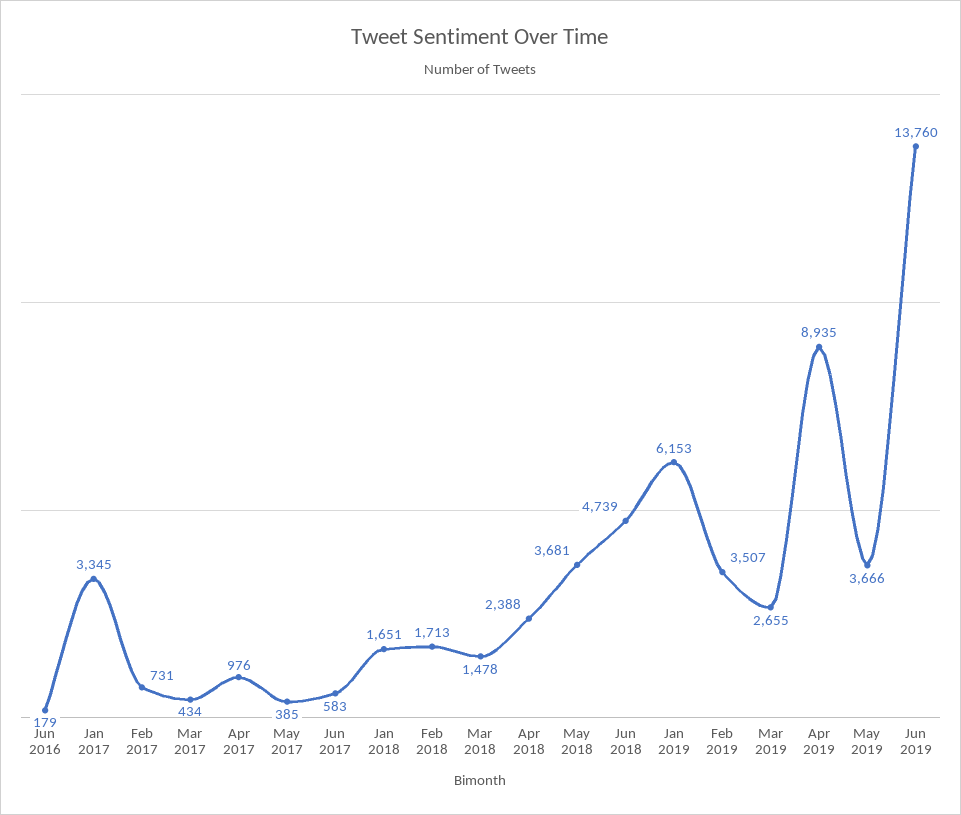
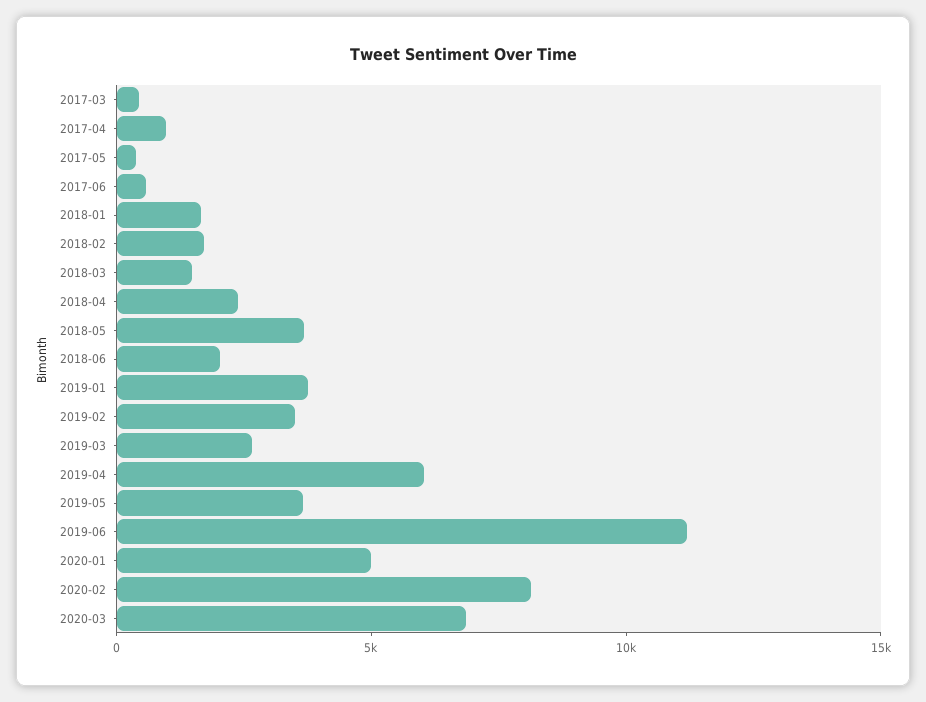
Jun 2016: 179 -> none
Jan 2017: 3345 -> none
Feb 2017: 731 -> none
Jun 2018: 4739 -> 2000
Jan 2019: 6153 -> 4000
Apr 2019: 8935 -> 6000
Jun 2019: 13760 -> 11000
2020-01: none -> 5000
2020-02: none -> 8000
2020-03: none -> 7000

